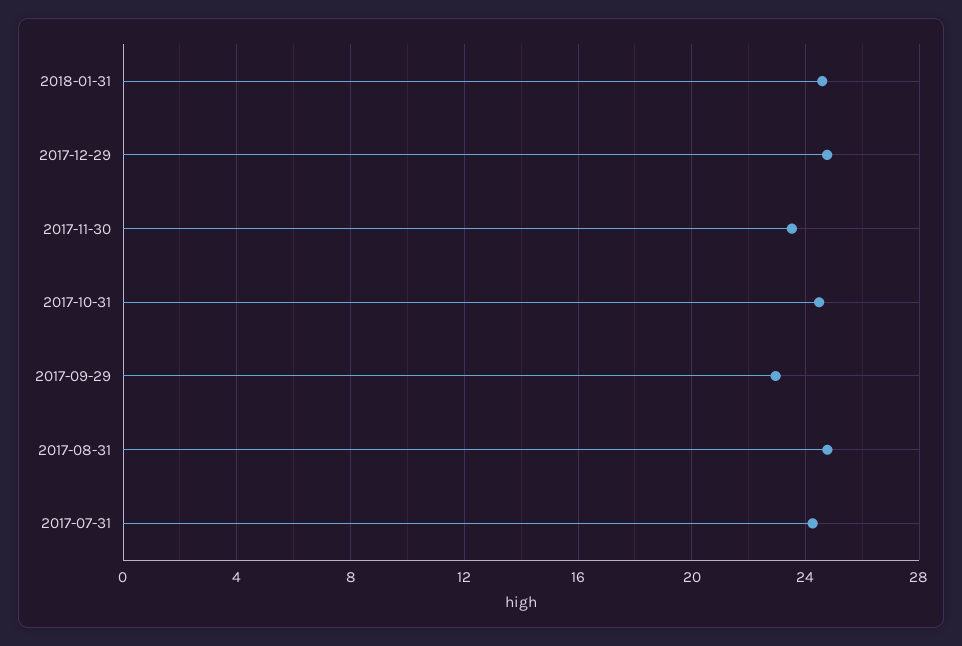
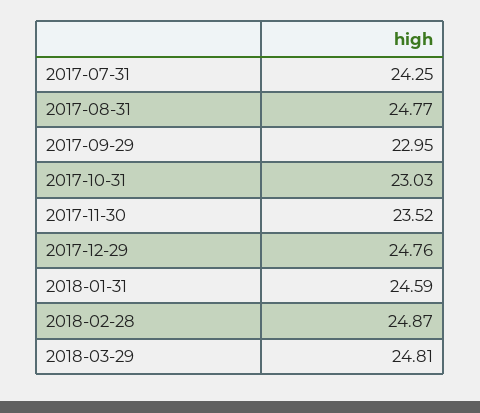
2017-10-31: 24.5 -> 23.03
2018-02-28: none -> 24.87
2018-03-29: none -> 24.81

